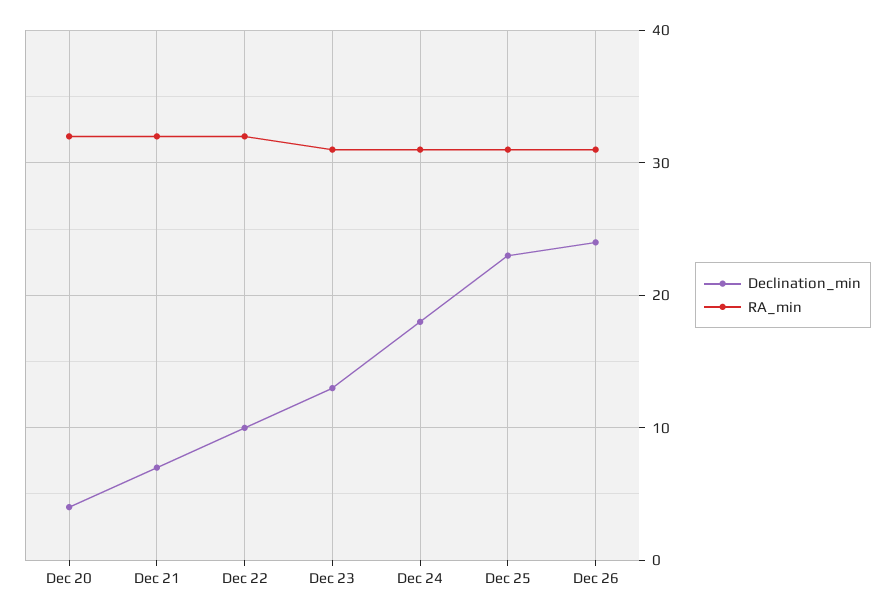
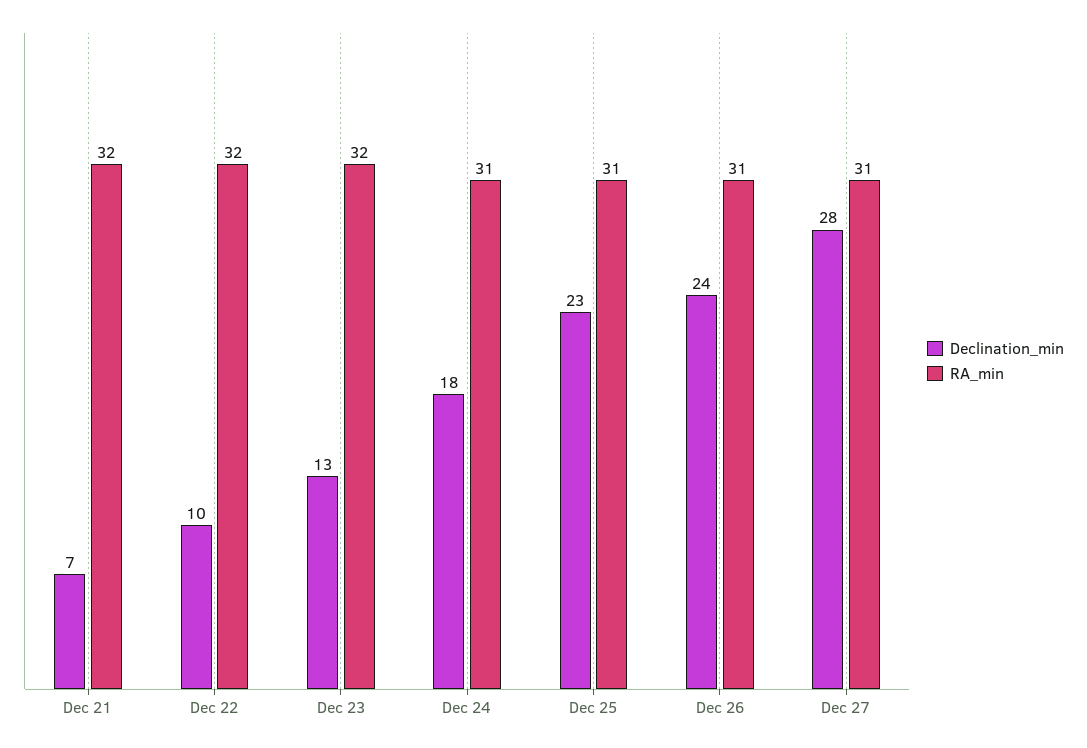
Declination_min, Dec 20: 4 -> none
RA_min, Dec 20: 32 -> none
RA_min, Dec 23: 31 -> 32
Declination_min, Dec 27: none -> 28
RA_min, Dec 27: none -> 31

